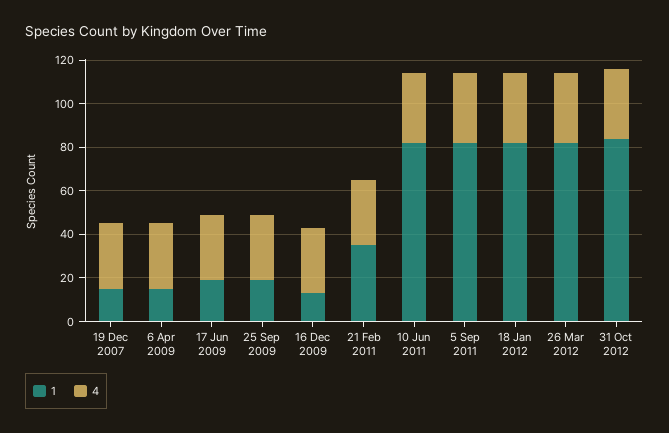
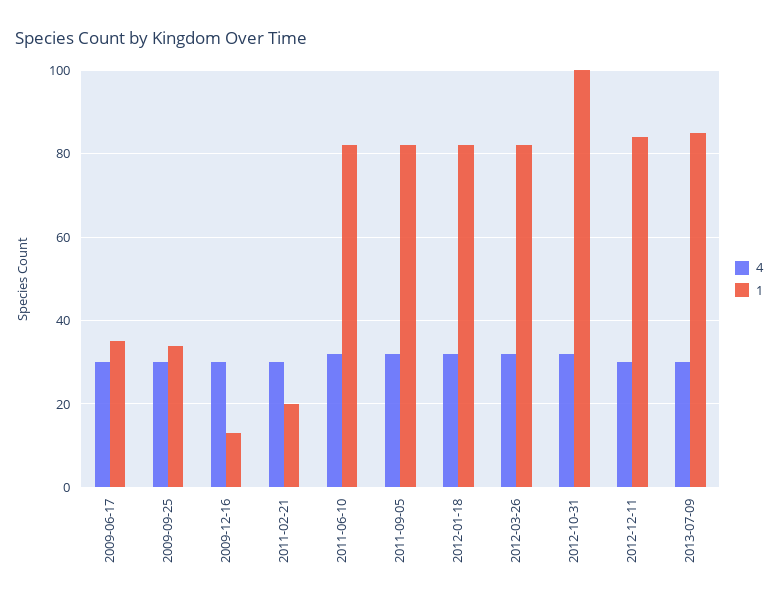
1, 19 Dec 2007: 15 -> none
4, 19 Dec 2007: 30 -> none
1, 6 Apr 2009: 15 -> none
4, 6 Apr 2009: 30 -> none
1, 17 Jun 2009: 20 -> 35
1, 25 Sep 2009: 20 -> 35
1, 21 Feb 2011: 35 -> 20
1, 31 Oct 2012: 85 -> 100
4, 2012-12-11: none -> 30
1, 2012-12-11: none -> 85
4, 2013-07-09: none -> 30
1, 2013-07-09: none -> 85

